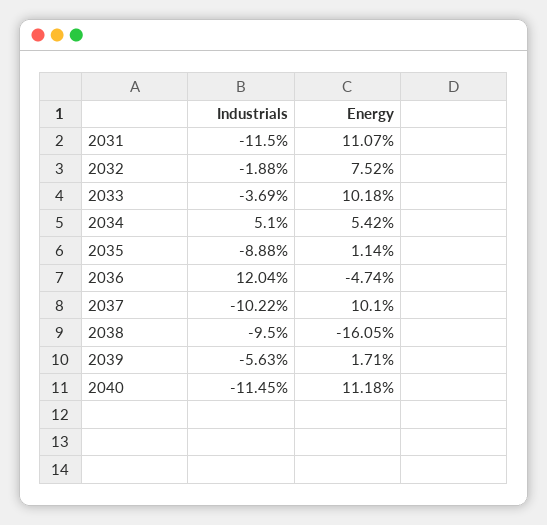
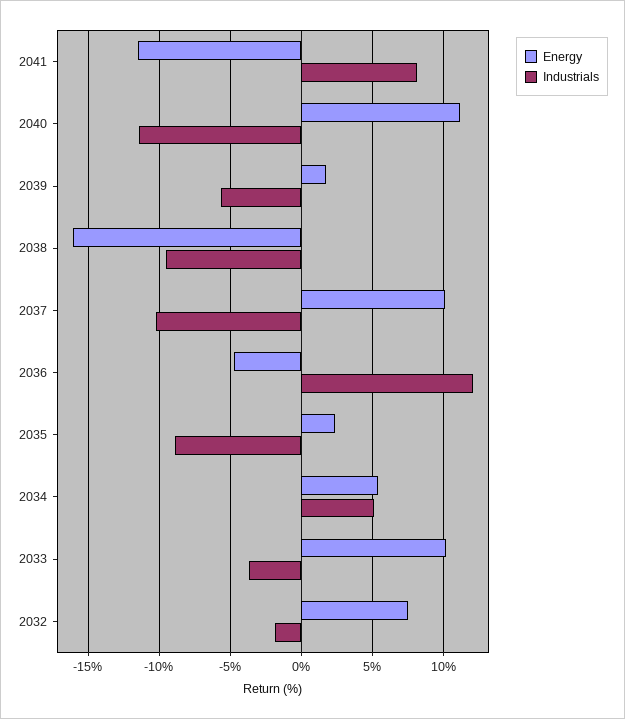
Industrials, 2031: -11.5 -> none
Energy, 2031: 11.07 -> none
Energy, 2035: 1.14 -> 2.5
Energy, 2041: none -> -11.5
Industrials, 2041: none -> 8

